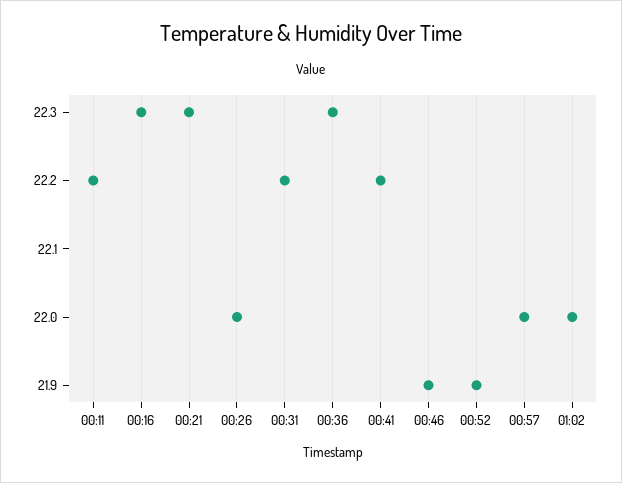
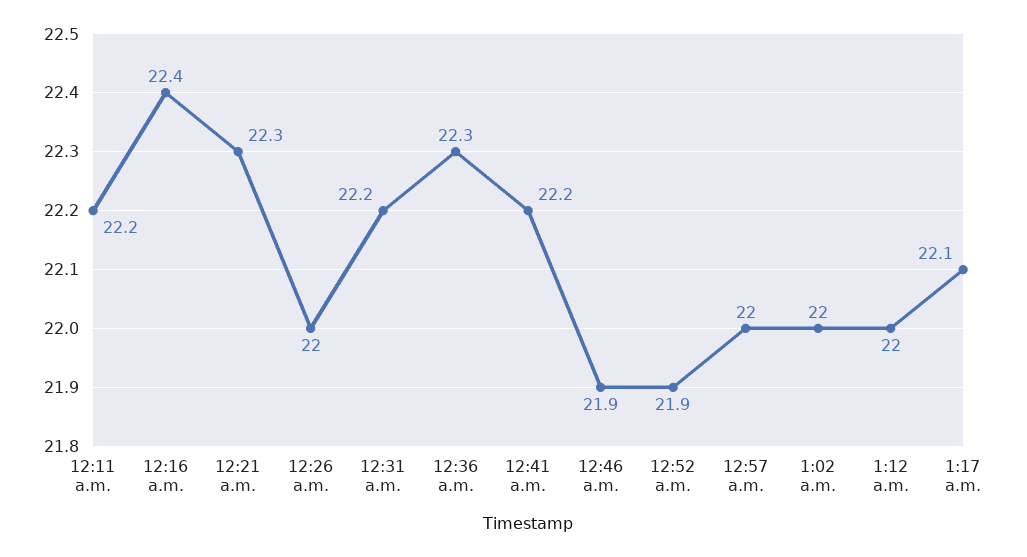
00:16: 22.3 -> 22.4
1:12 a.m.: none -> 22
1:17 a.m.: none -> 22.1

